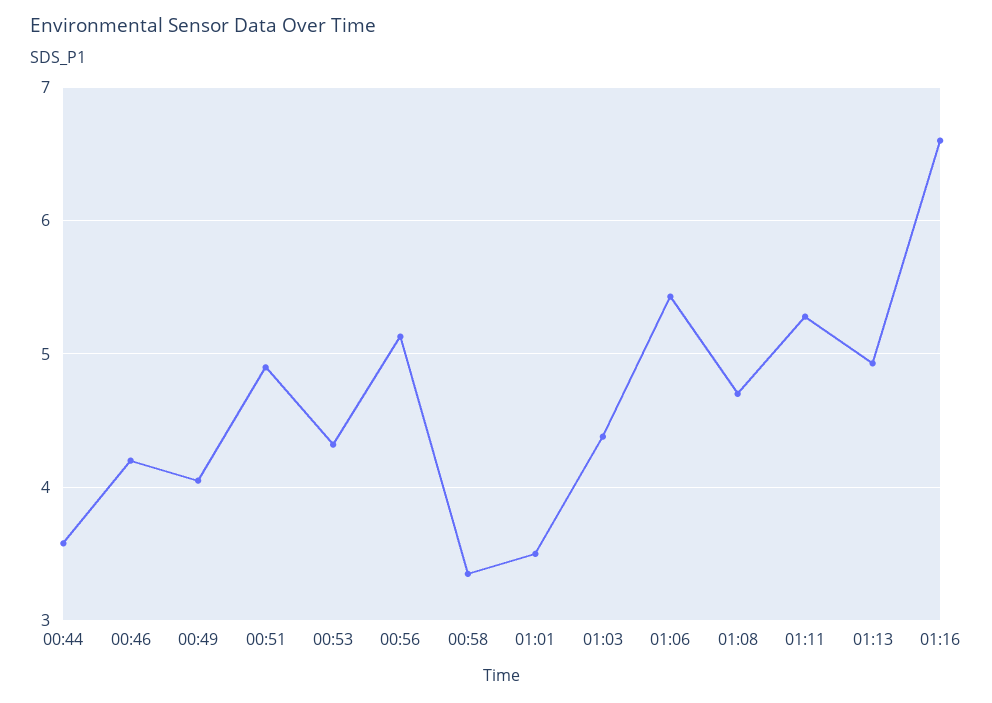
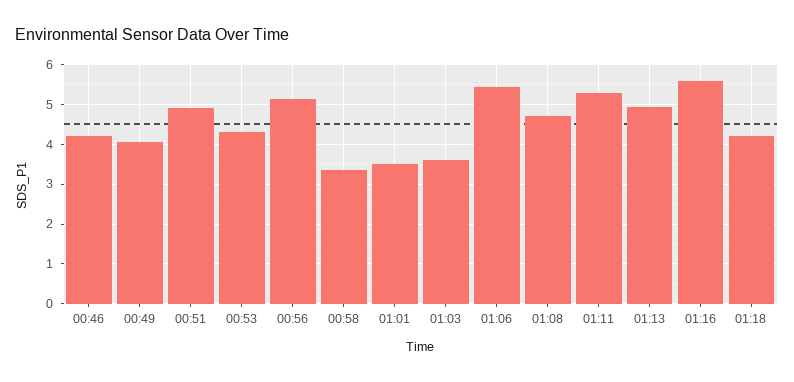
00:44: 3.6 -> none
01:03: 4.4 -> 3.6
01:16: 6.6 -> 5.6
01:18: none -> 4.2

